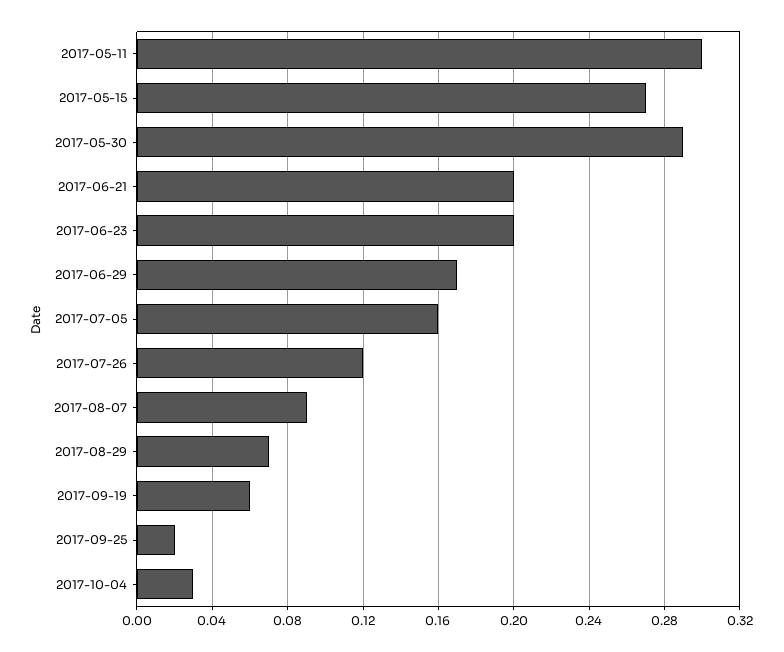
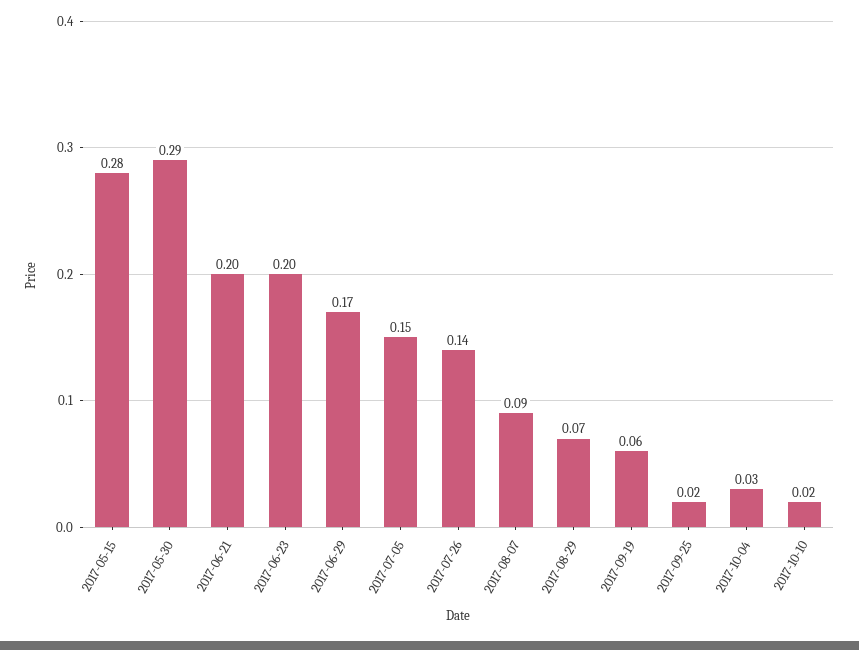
2017-05-11: 0.3 -> none
2017-05-15: 0.27 -> 0.28
2017-07-05: 0.16 -> 0.15
2017-07-26: 0.12 -> 0.14
2017-10-10: none -> 0.02

